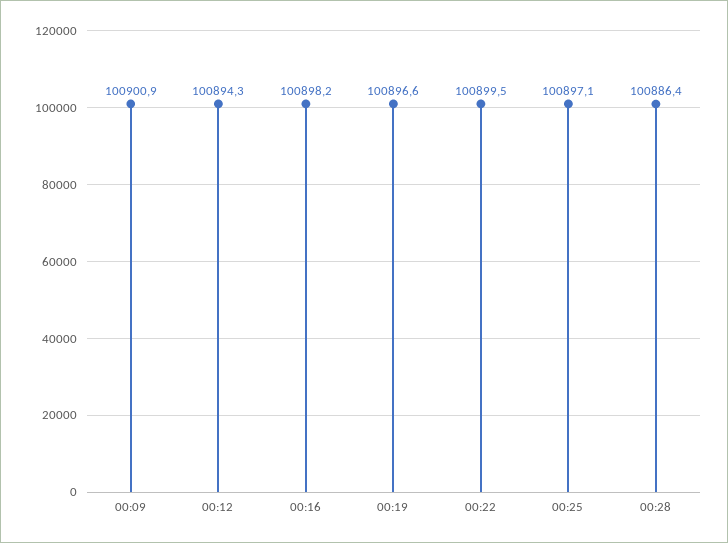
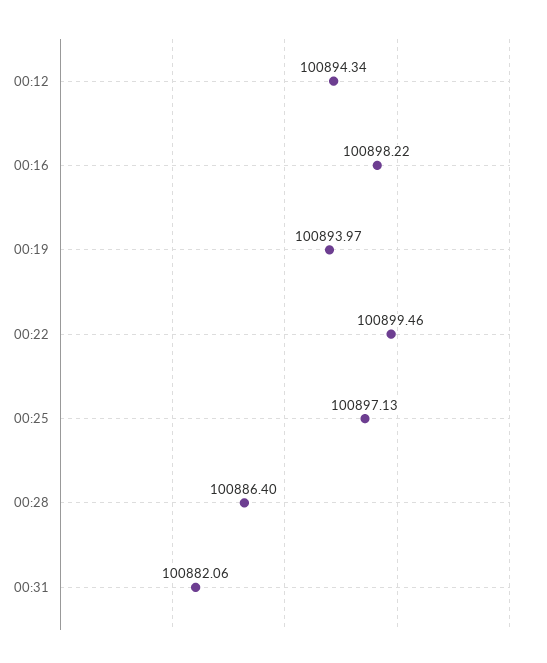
00:09: 100900.9 -> none
00:19: 100896.6 -> 100893.97
00:31: none -> 100882.06

